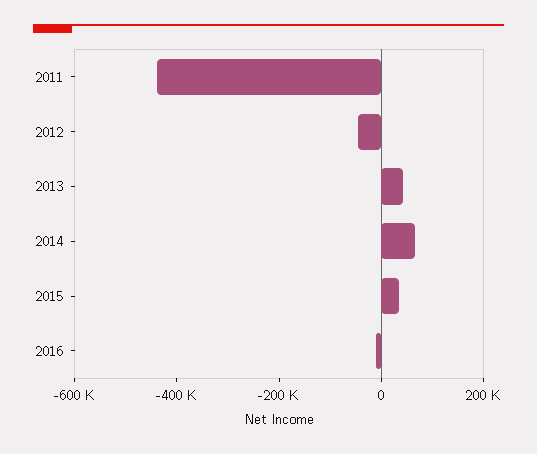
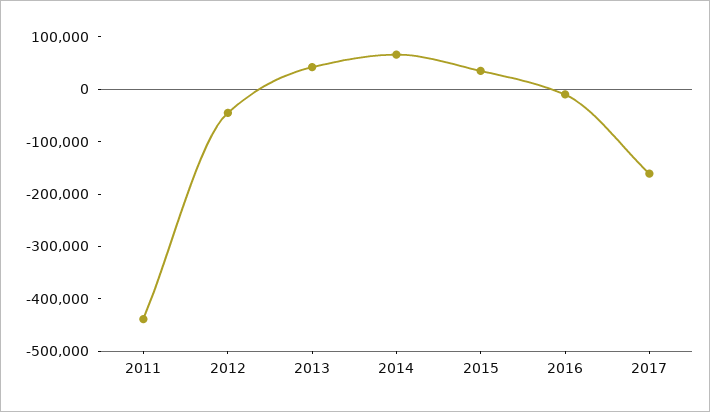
2017: none -> -160000

